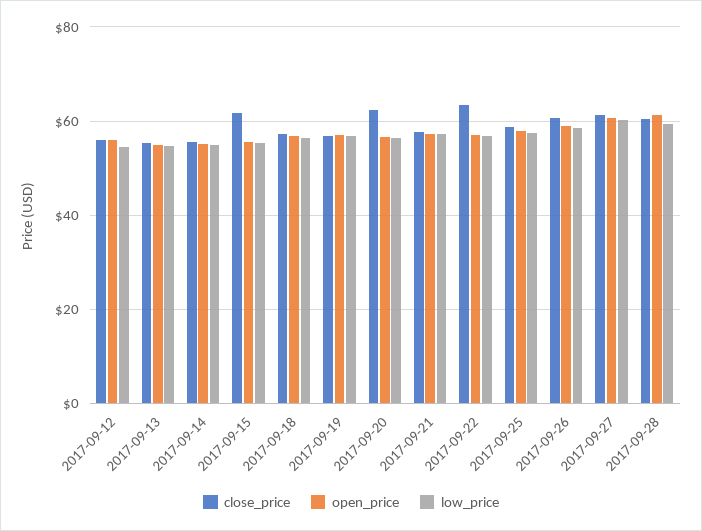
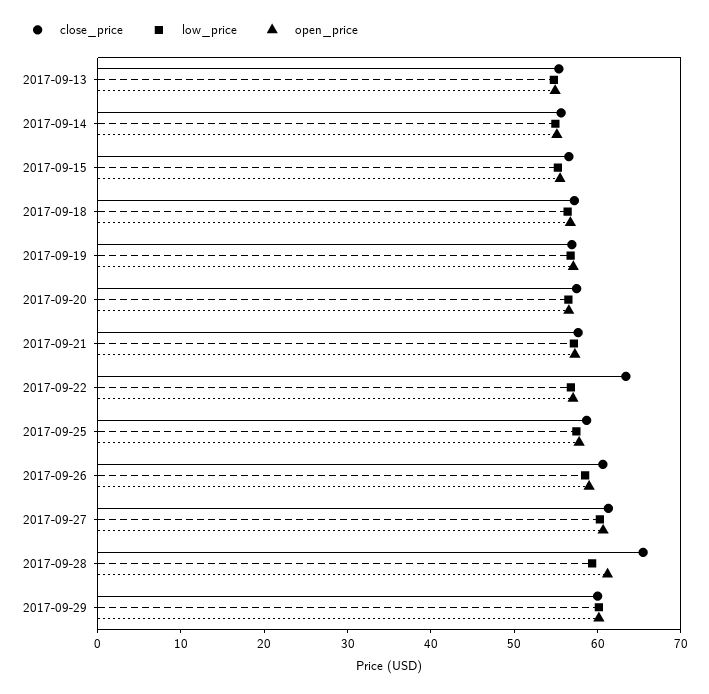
close_price, 2017-09-12: 56 -> none
open_price, 2017-09-12: 56 -> none
low_price, 2017-09-12: 54 -> none
close_price, 2017-09-15: 62 -> 56
close_price, 2017-09-20: 62 -> 58
close_price, 2017-09-28: 60 -> 66
close_price, 2017-09-29: none -> 60
low_price, 2017-09-29: none -> 60
open_price, 2017-09-29: none -> 60

